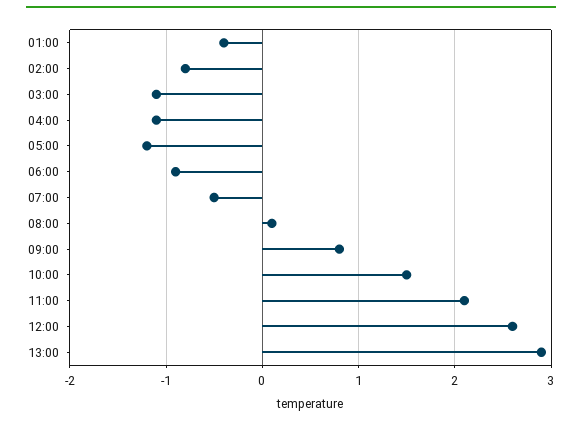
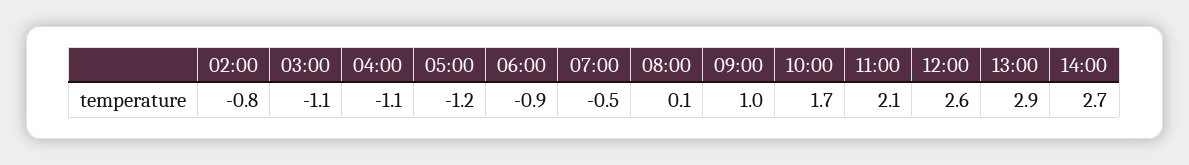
01:00: -0.4 -> none
09:00: 0.8 -> 1
10:00: 1.5 -> 1.7
14:00: none -> 2.7

